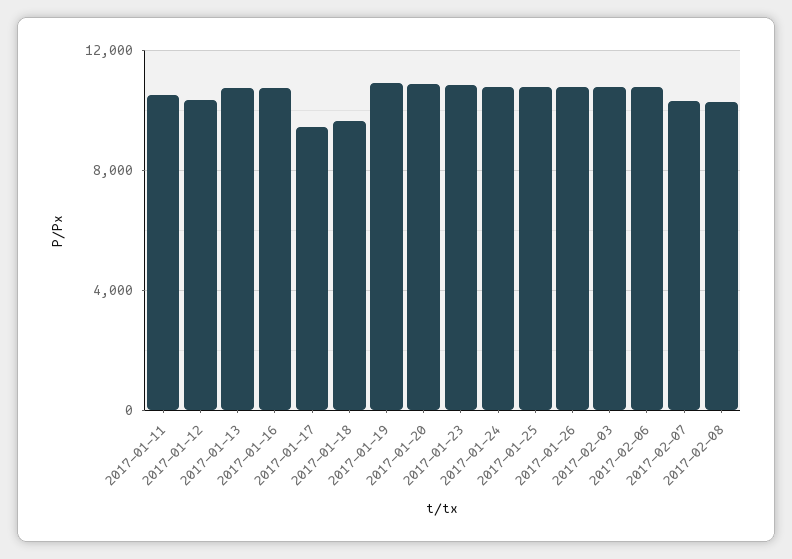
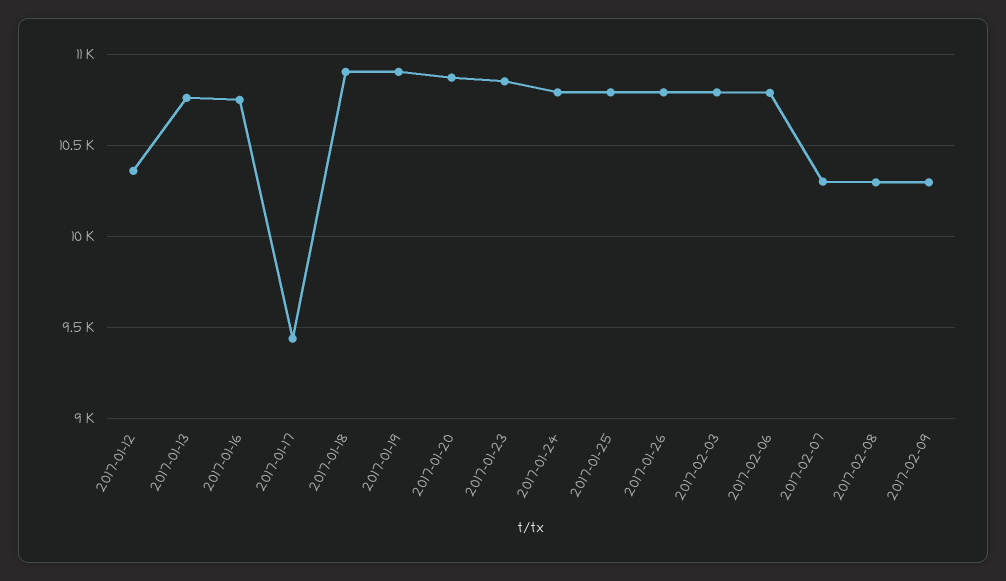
2017-01-11: 10500 -> none
2017-01-18: 9500 -> 10900
2017-02-09: none -> 10300

